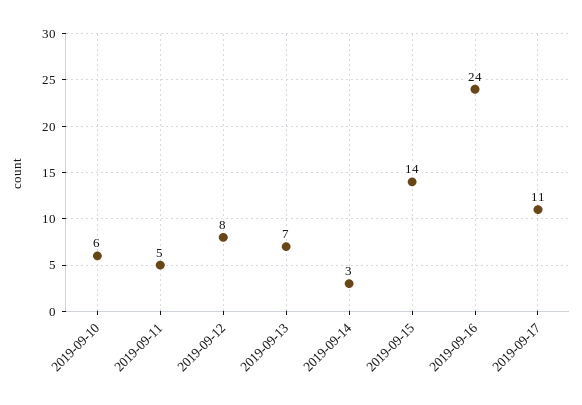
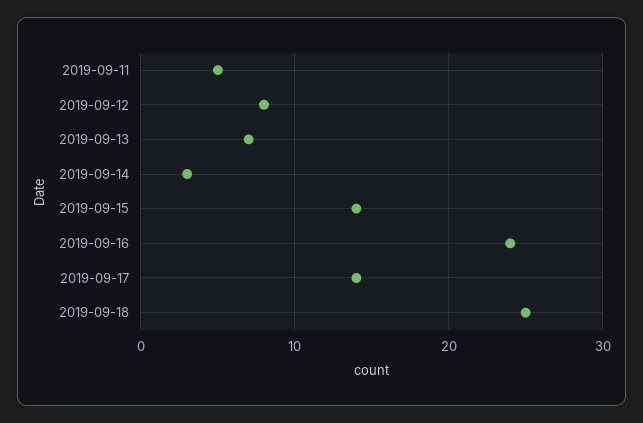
2019-09-10: 6 -> none
2019-09-17: 11 -> 14
2019-09-18: none -> 25

